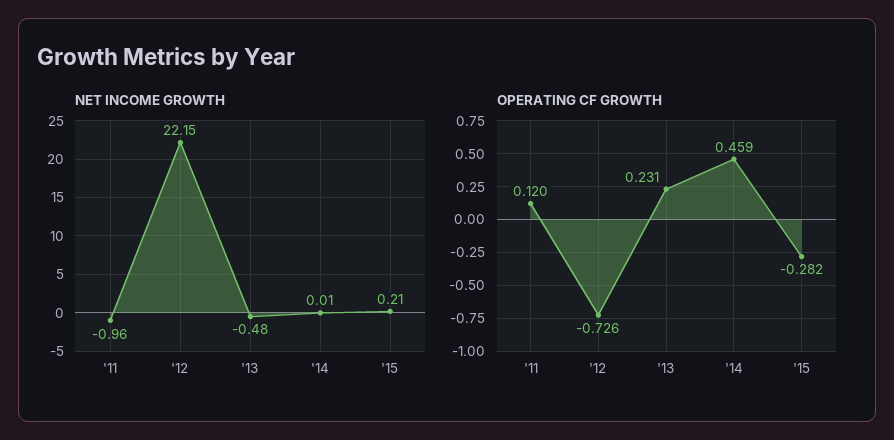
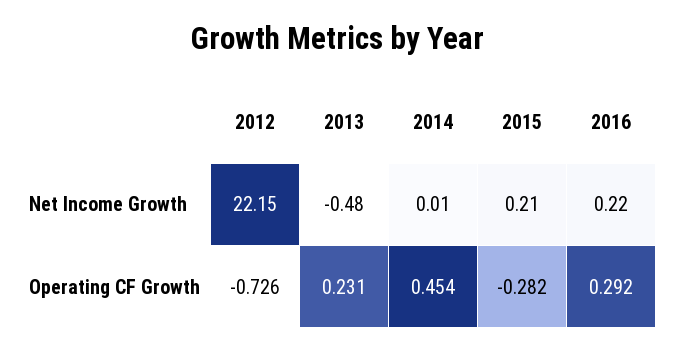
NET INCOME GROWTH, '11: -0.96 -> none
OPERATING CF GROWTH, '11: 0.12 -> none
OPERATING CF GROWTH, '14: 0.459 -> 0.454
NET INCOME GROWTH, 2016: none -> 0.22
OPERATING CF GROWTH, 2016: none -> 0.292

